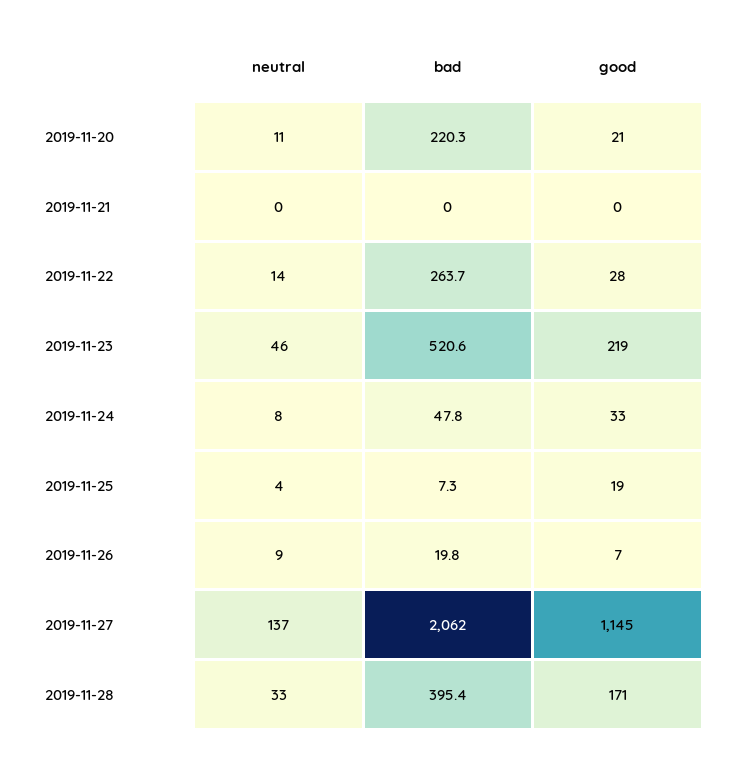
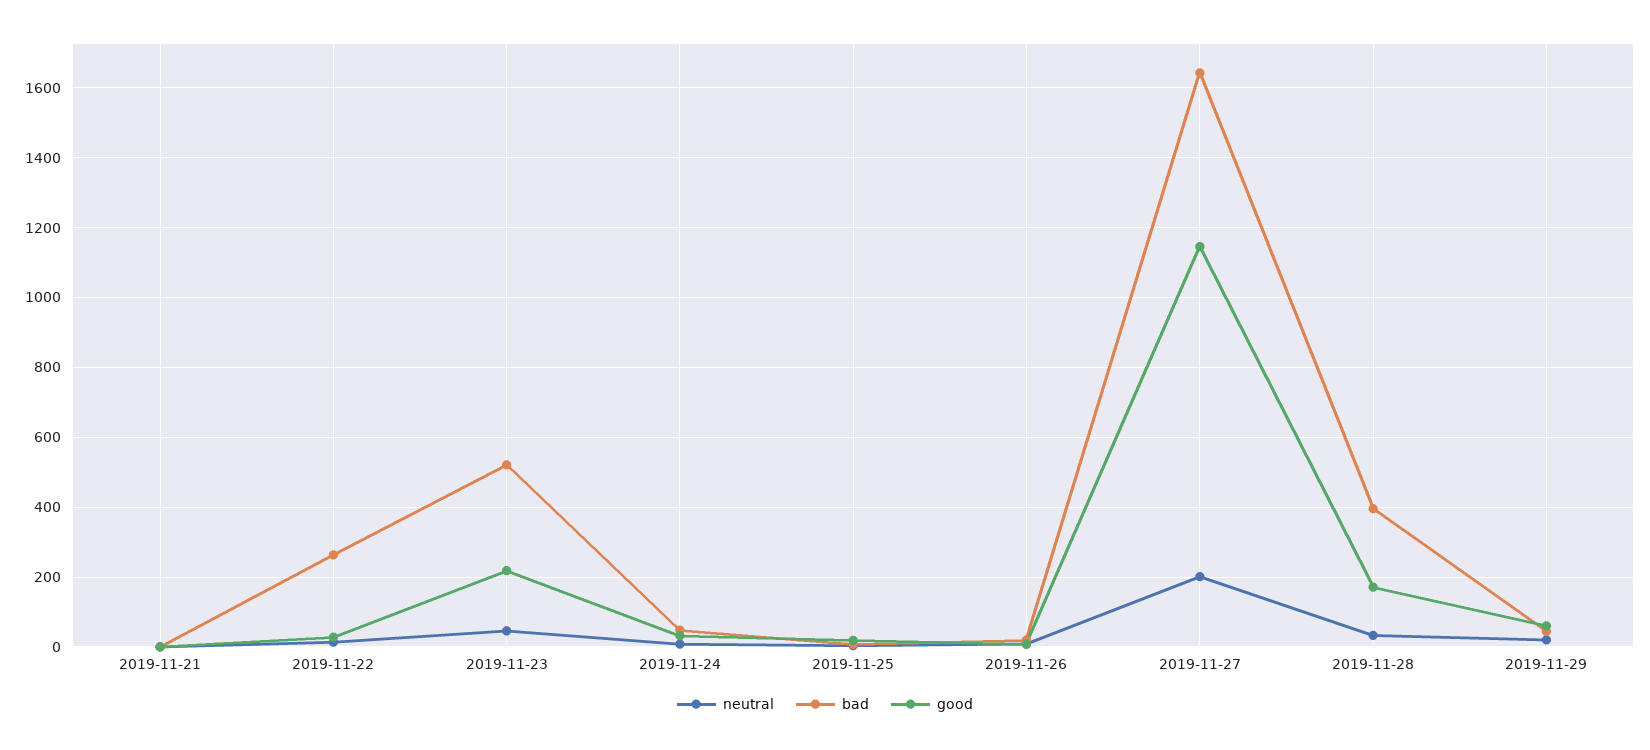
neutral, 2019-11-20: 11 -> none
bad, 2019-11-20: 220.3 -> none
good, 2019-11-20: 21 -> none
neutral, 2019-11-27: 137 -> 200
bad, 2019-11-27: 2062 -> 1640
neutral, 2019-11-29: none -> 20
bad, 2019-11-29: none -> 40
good, 2019-11-29: none -> 60

